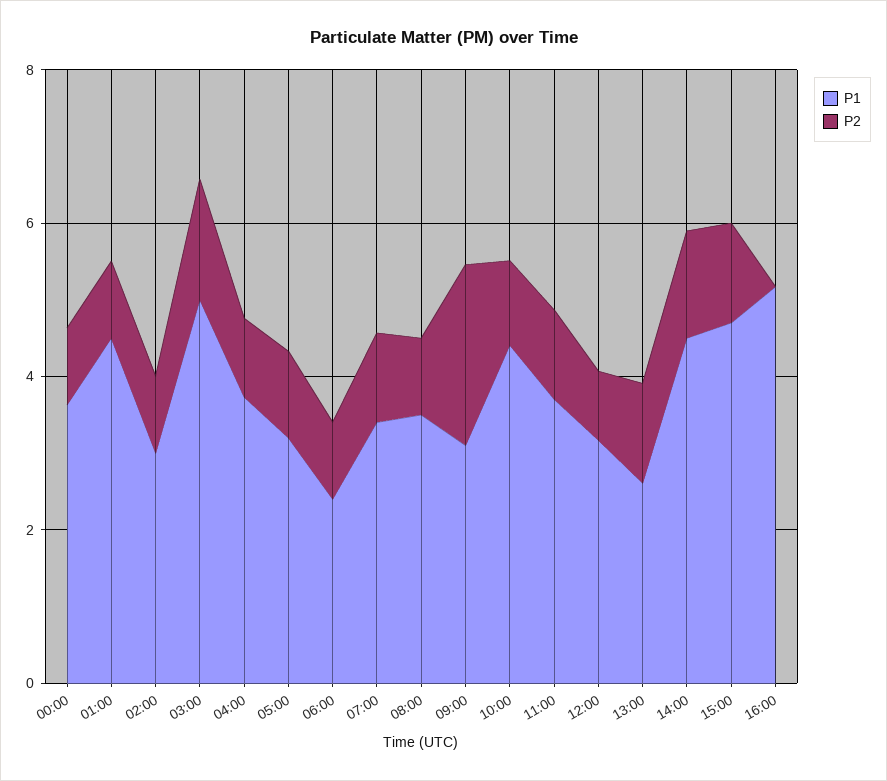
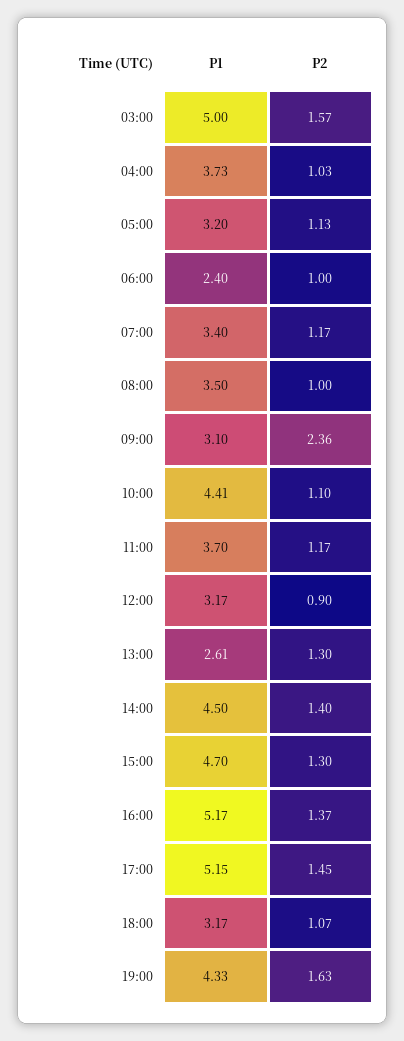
P1, 00:00: 3.5 -> none
P2, 00:00: 1 -> none
P1, 01:00: 4.5 -> none
P2, 01:00: 1 -> none
P1, 02:00: 3 -> none
P2, 02:00: 1 -> none
P2, 16:00: 0 -> 1.37
P1, 17:00: none -> 5.15
P2, 17:00: none -> 1.45
P1, 18:00: none -> 3.17
P2, 18:00: none -> 1.07
P1, 19:00: none -> 4.33
P2, 19:00: none -> 1.63

